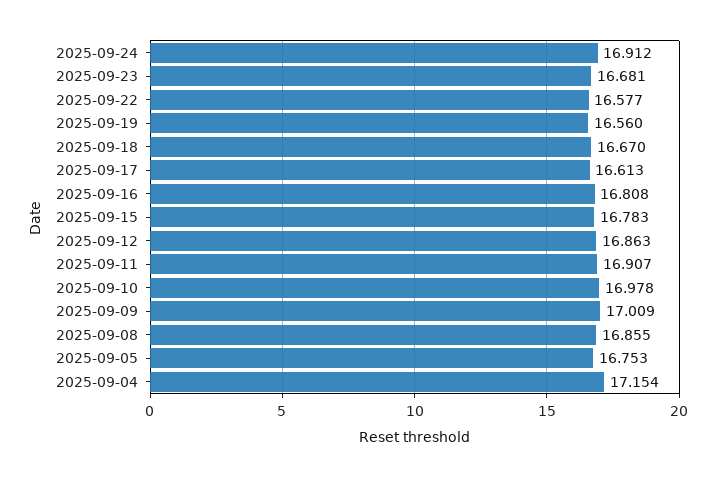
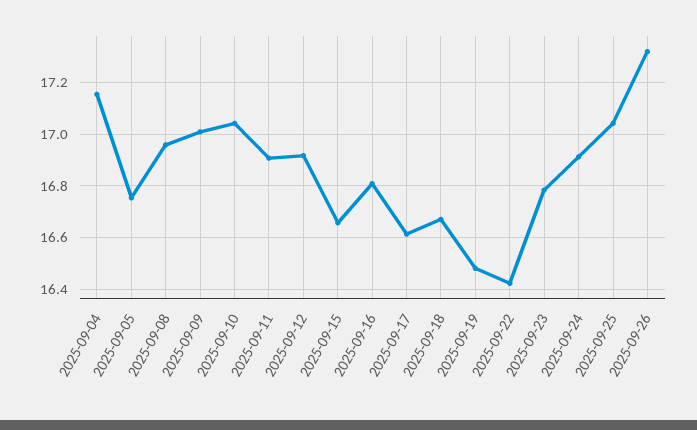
2025-09-23: 16.681 -> 16.775
2025-09-22: 16.577 -> 16.425
2025-09-19: 16.56 -> 16.475
2025-09-15: 16.783 -> 16.65
2025-09-12: 16.863 -> 16.925
2025-09-10: 16.978 -> 17.05
2025-09-08: 16.855 -> 16.95
2025-09-25: none -> 17.05
2025-09-26: none -> 17.325

